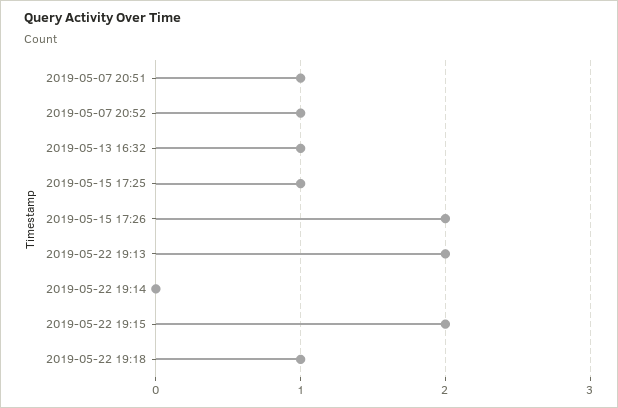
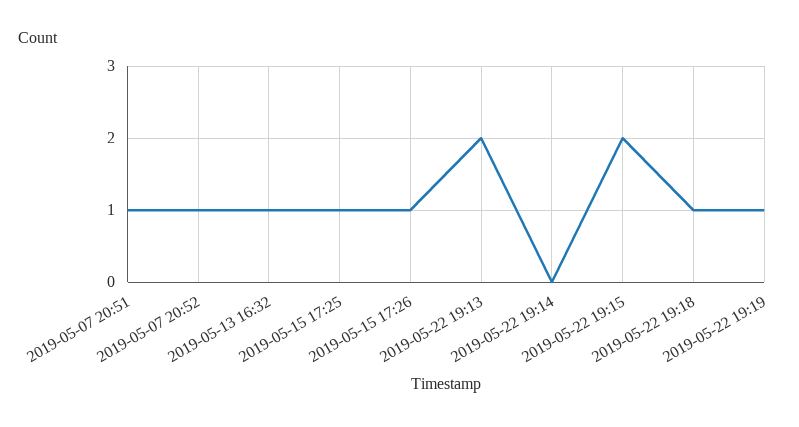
2019-05-15 17:26: 2 -> 1
2019-05-22 19:19: none -> 1

